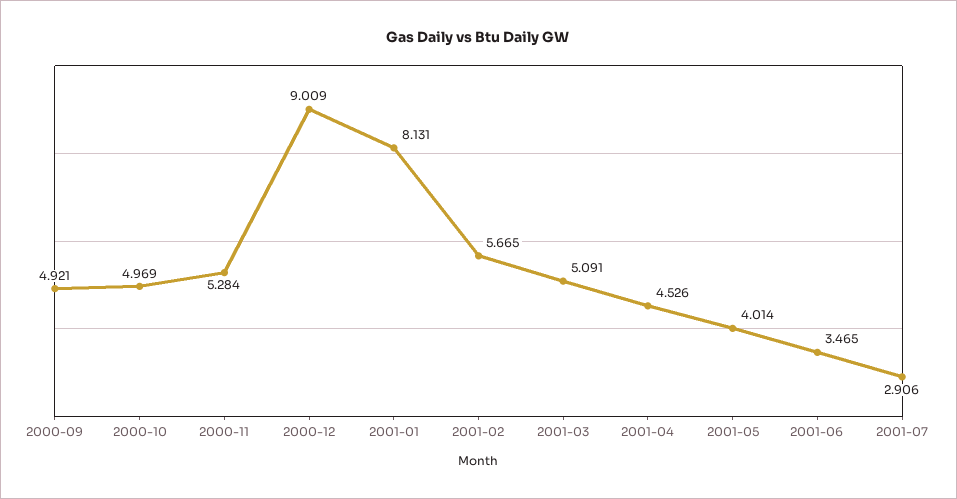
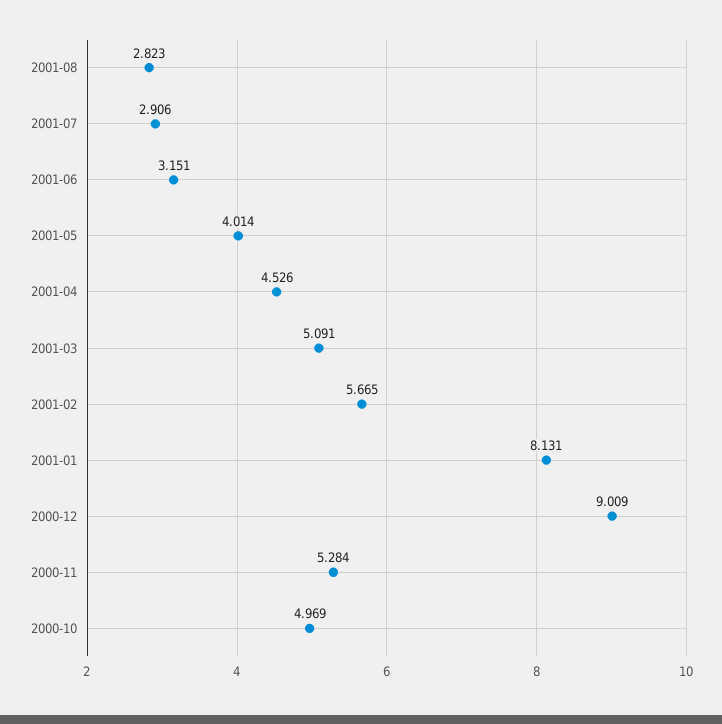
2000-09: 4.921 -> none
2001-06: 3.465 -> 3.151
2001-08: none -> 2.823

